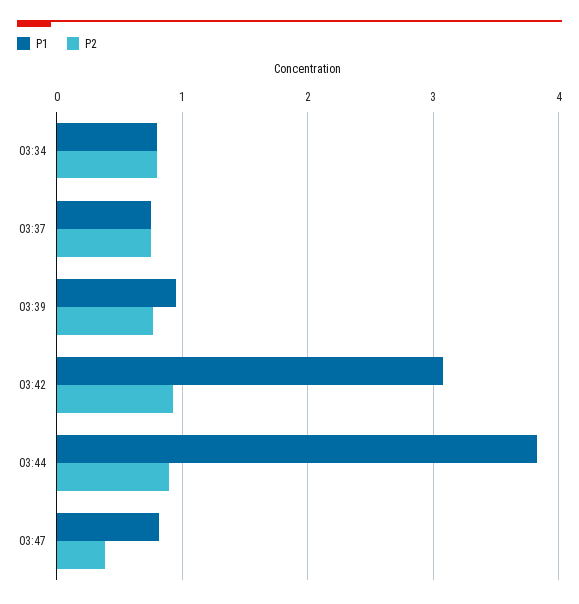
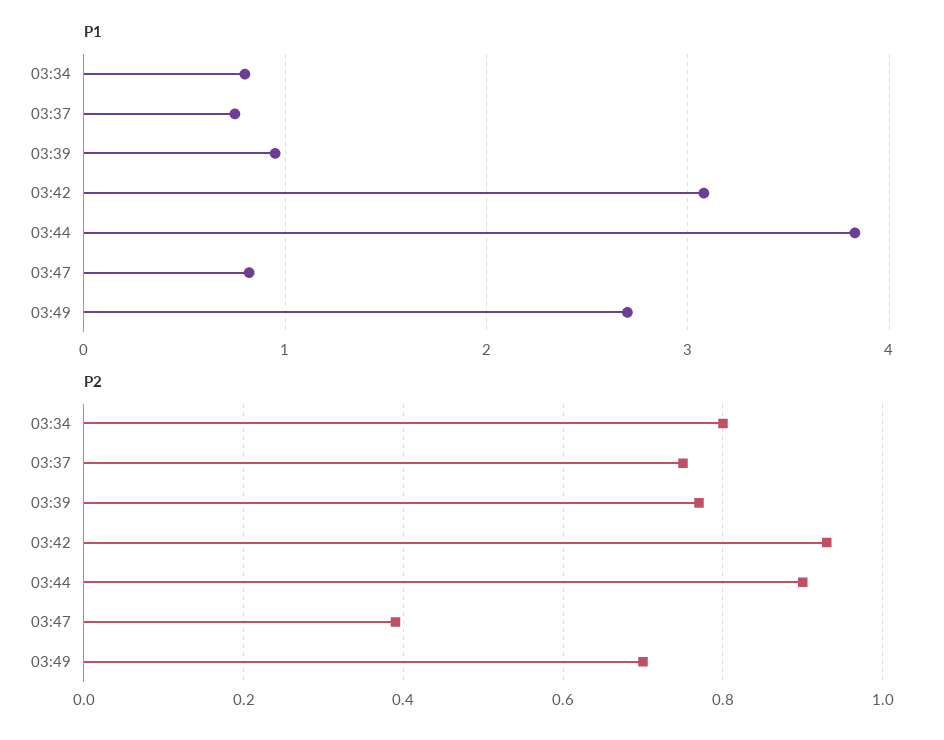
P1, 03:49: none -> 2.7
P2, 03:49: none -> 0.7

